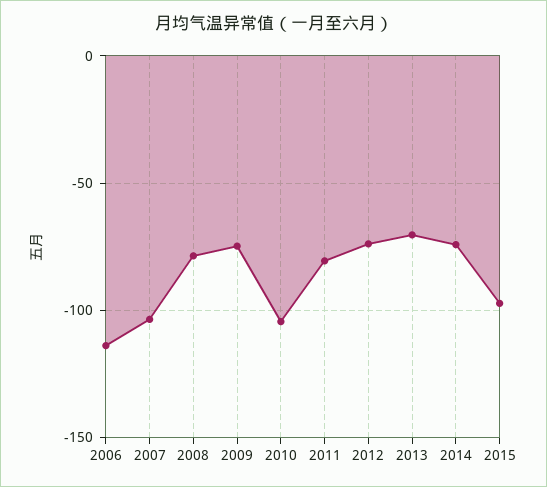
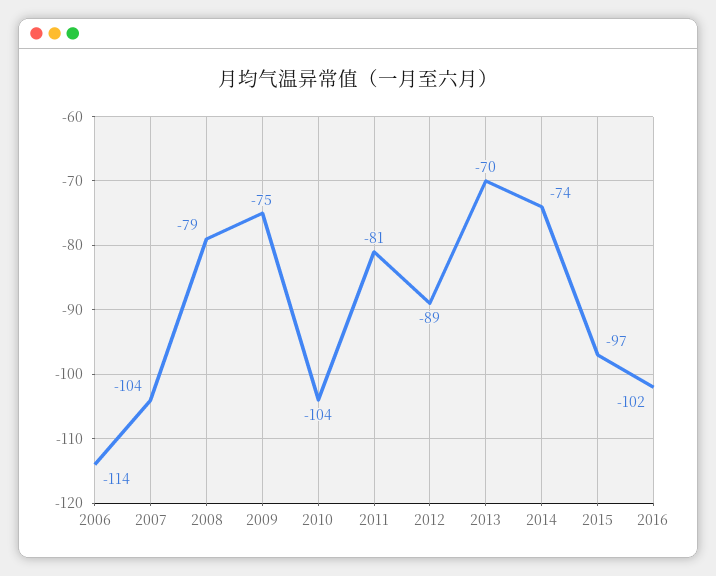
2012: -75 -> -89
2016: none -> -102

